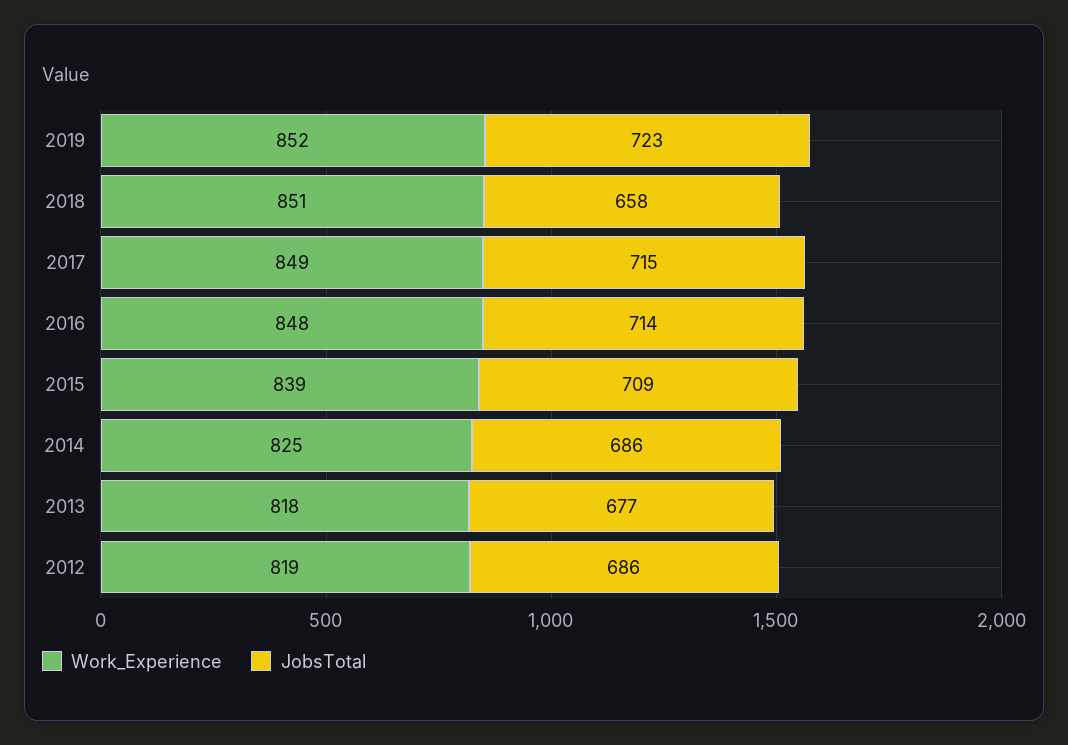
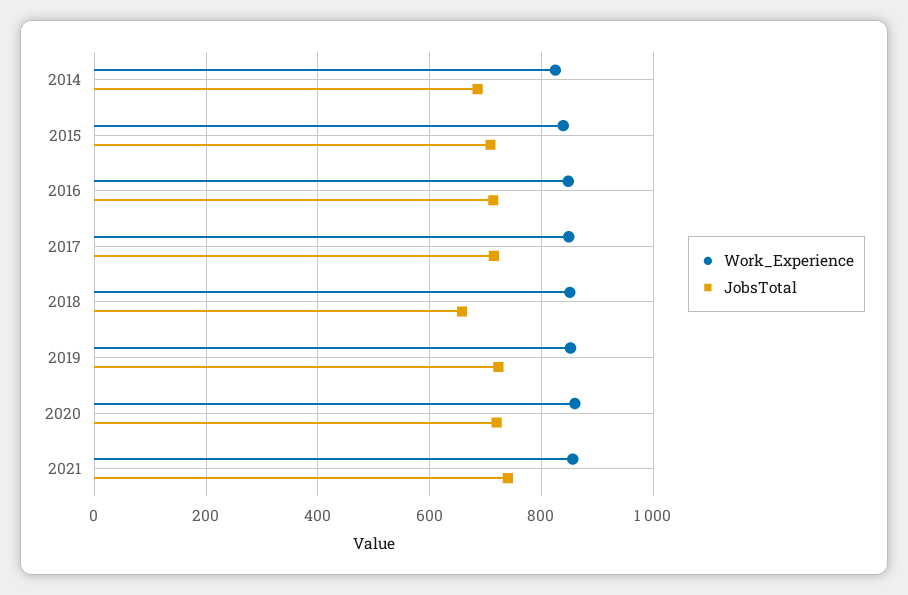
Work_Experience, 2013: 818 -> none
JobsTotal, 2013: 677 -> none
Work_Experience, 2012: 819 -> none
JobsTotal, 2012: 686 -> none
Work_Experience, 2020: none -> 860
JobsTotal, 2020: none -> 720
Work_Experience, 2021: none -> 860
JobsTotal, 2021: none -> 740

